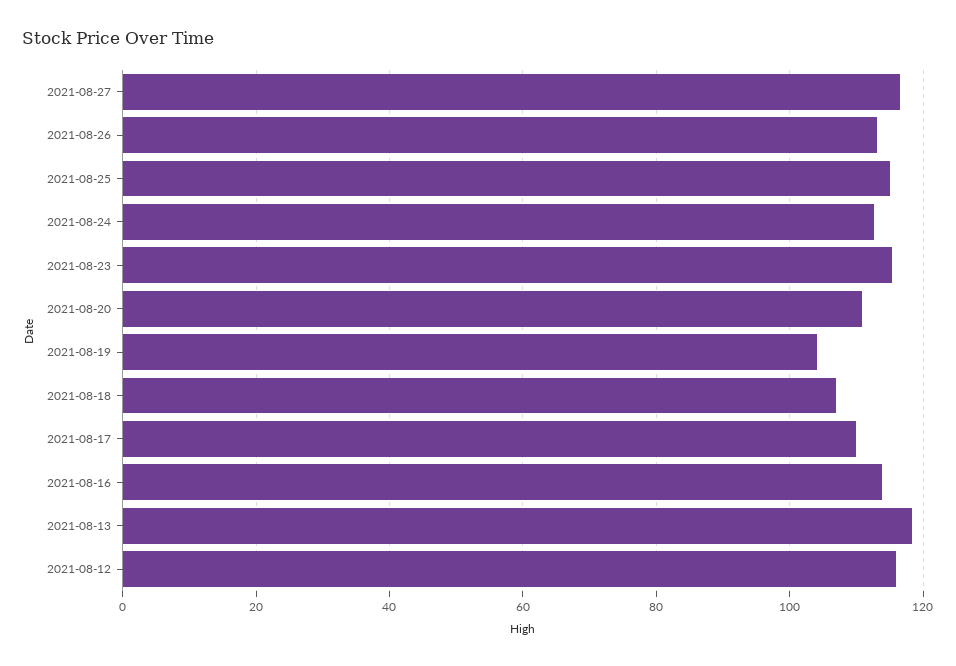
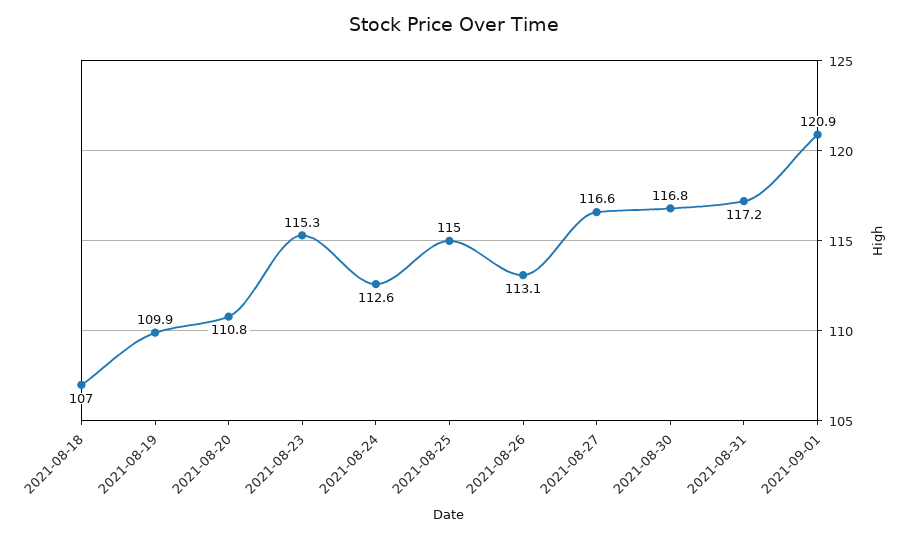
2021-08-19: 104 -> 109.9
2021-08-17: 110 -> none
2021-08-16: 114 -> none
2021-08-13: 118 -> none
2021-08-12: 116 -> none
2021-08-30: none -> 116.8
2021-08-31: none -> 117.2
2021-09-01: none -> 120.9

